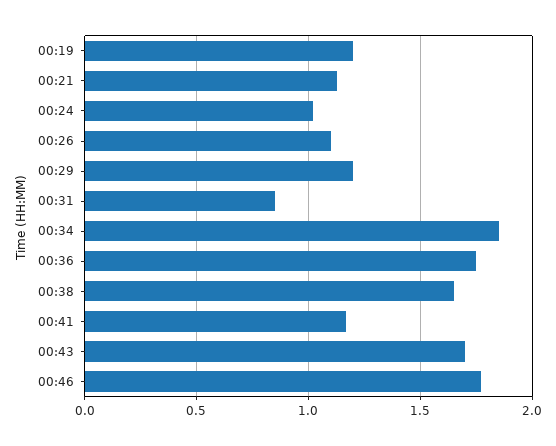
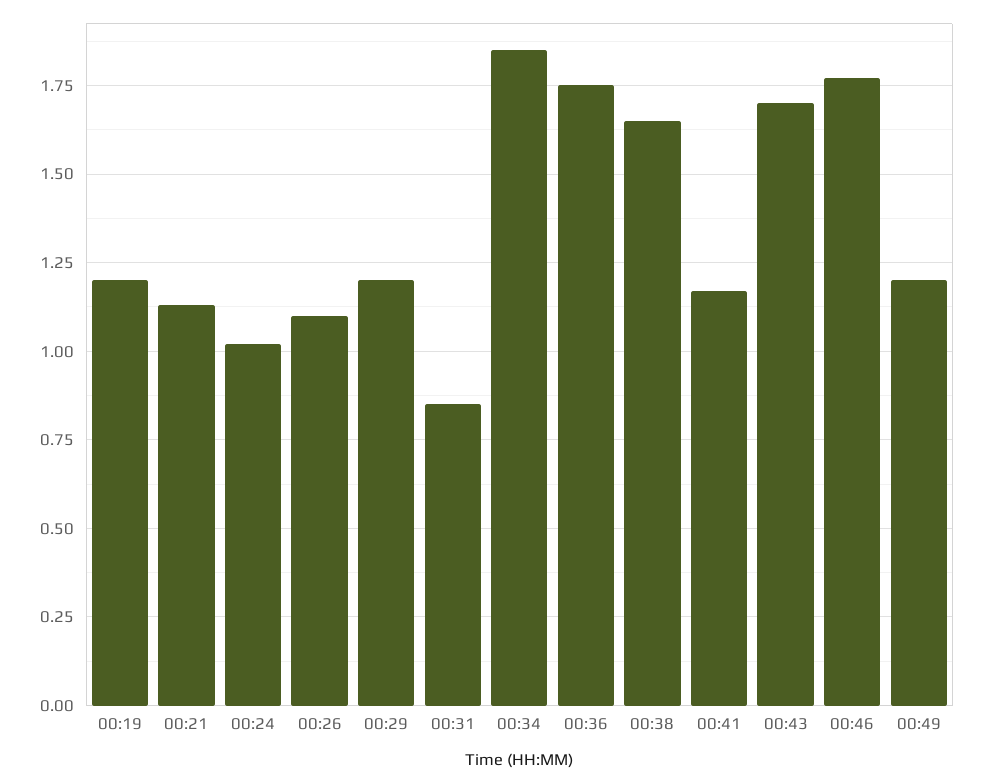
00:49: none -> 1.2

